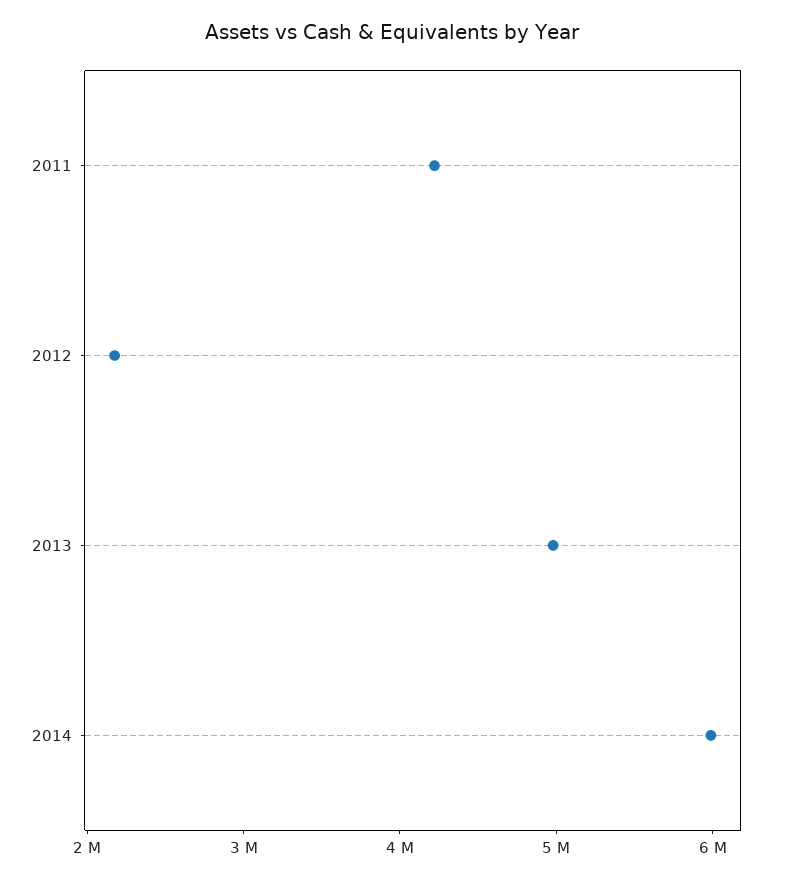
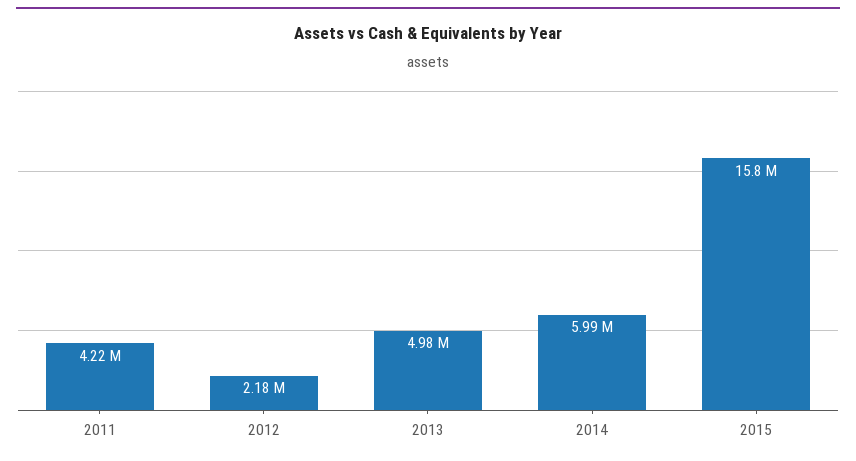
2015: none -> 15800000

